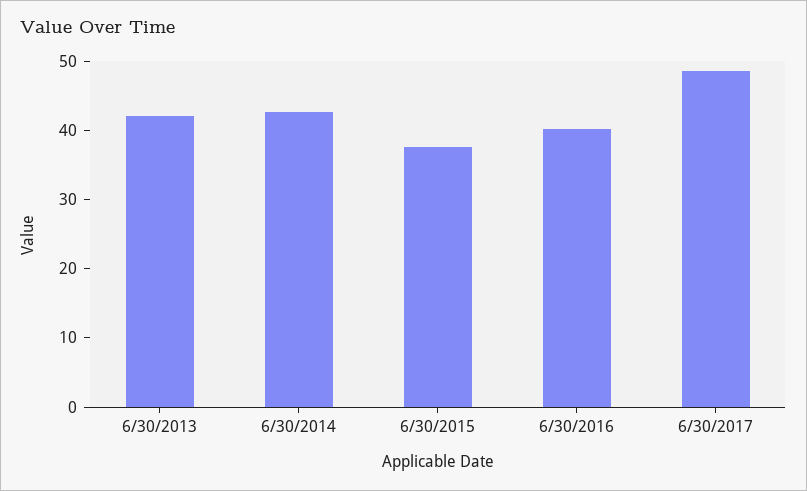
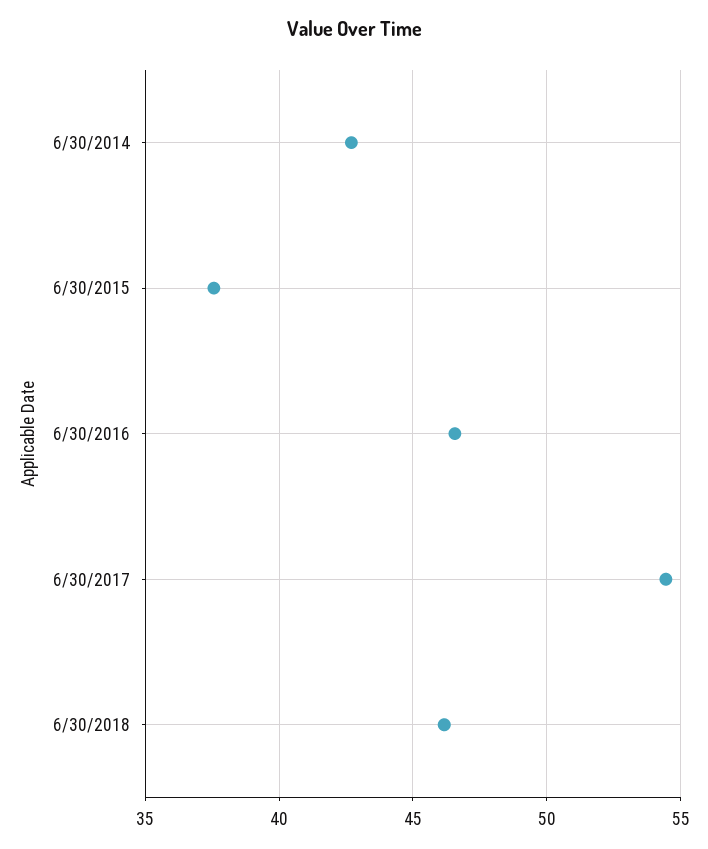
6/30/2013: 42 -> none
6/30/2016: 40 -> 46.5
6/30/2017: 48 -> 54.5
6/30/2018: none -> 46

